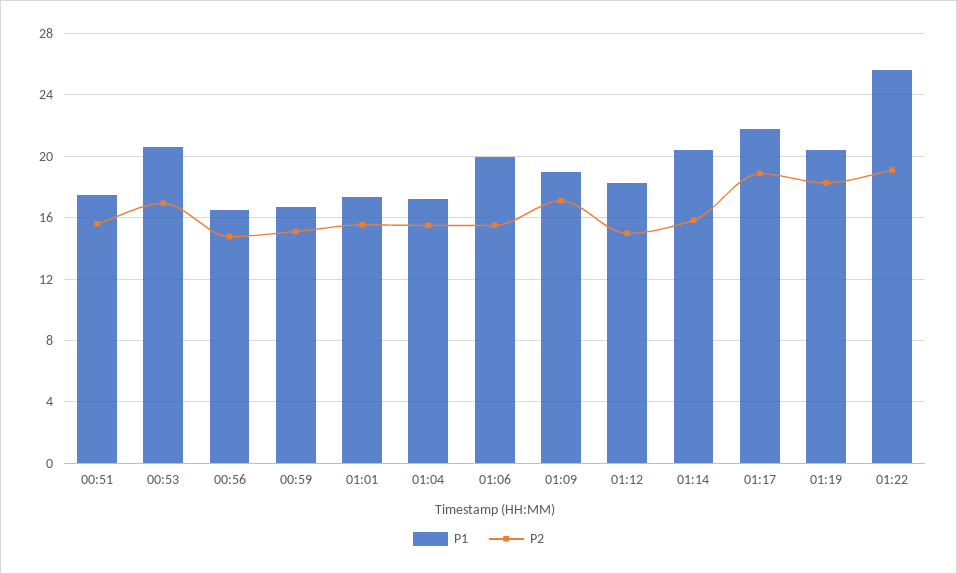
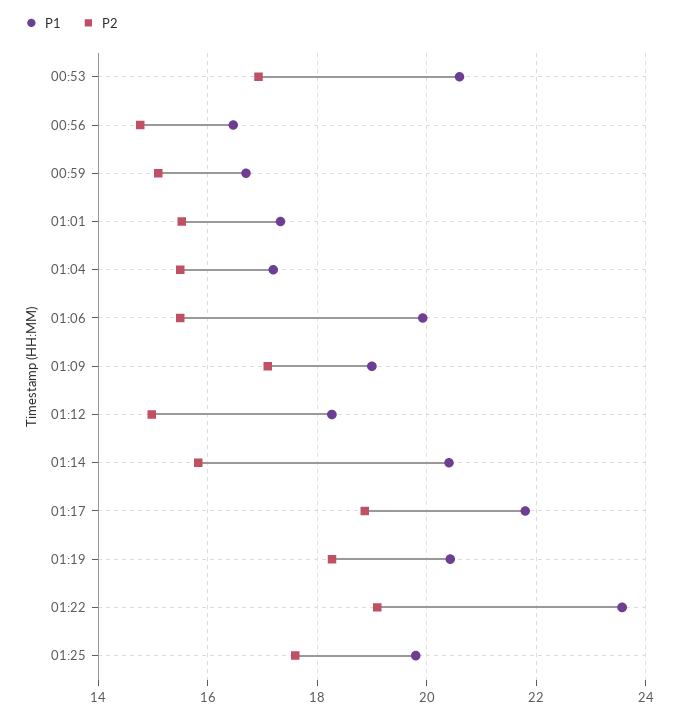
P1, 00:51: 17.5 -> none
P2, 00:51: 15.5 -> none
P1, 01:22: 25.5 -> 23.6
P1, 01:25: none -> 19.8
P2, 01:25: none -> 17.6

